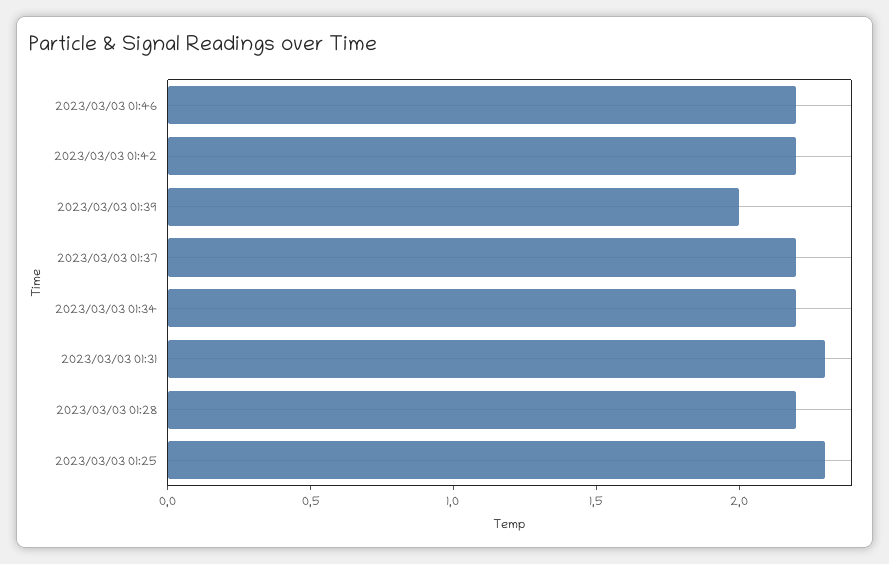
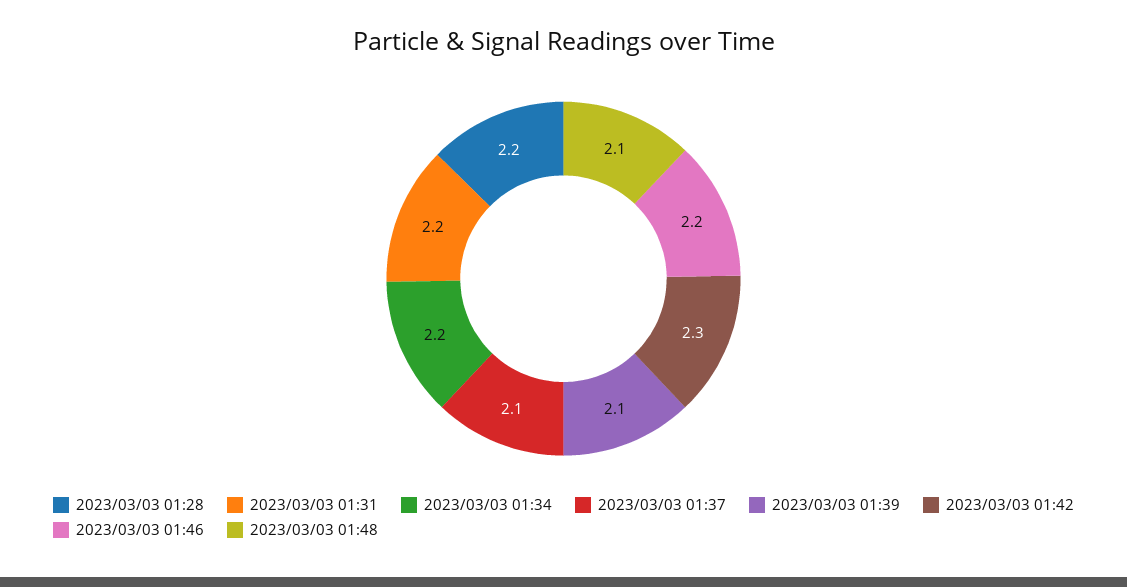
2023/03/03 01:42: 2.2 -> 2.3
2023/03/03 01:39: 2 -> 2.1
2023/03/03 01:37: 2.2 -> 2.1
2023/03/03 01:31: 2.3 -> 2.2
2023/03/03 01:25: 2.3 -> none
2023/03/03 01:48: none -> 2.1

